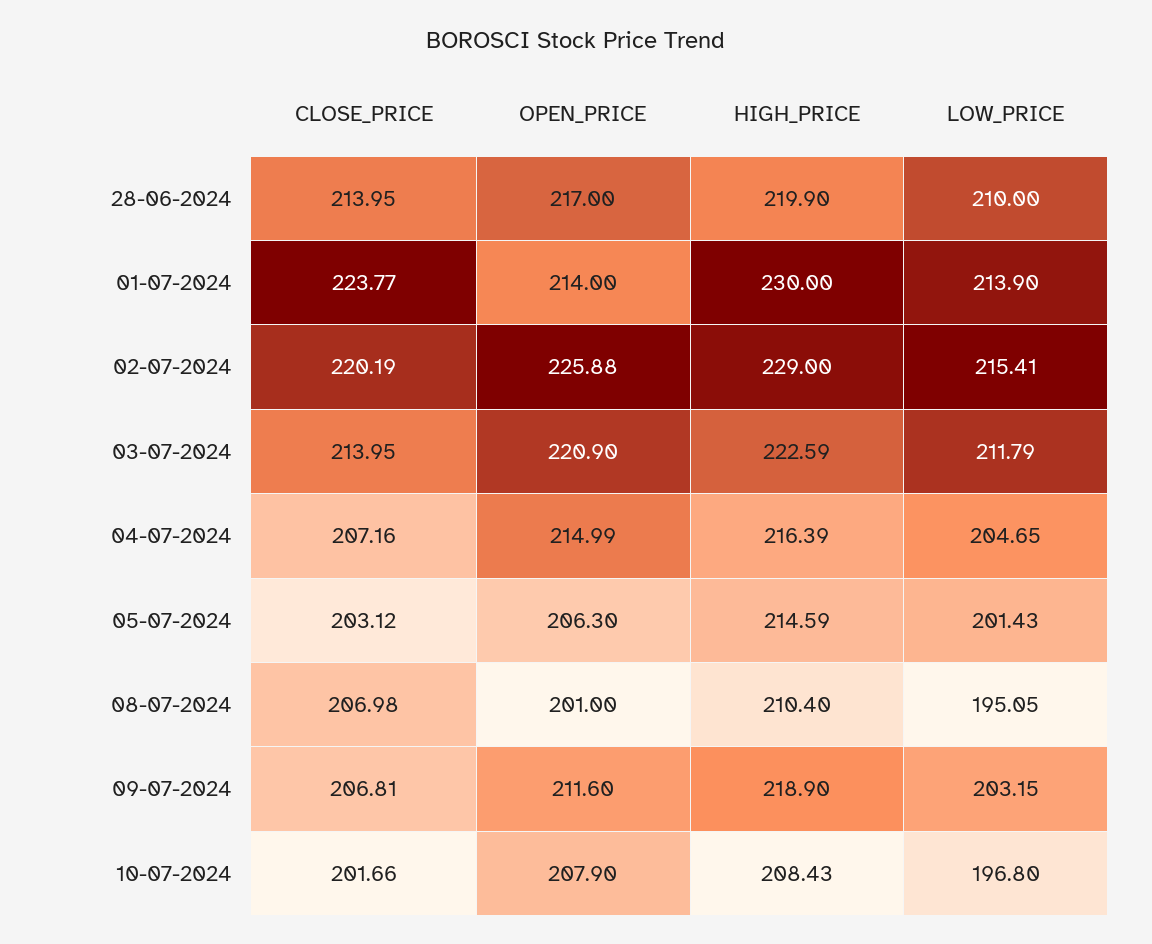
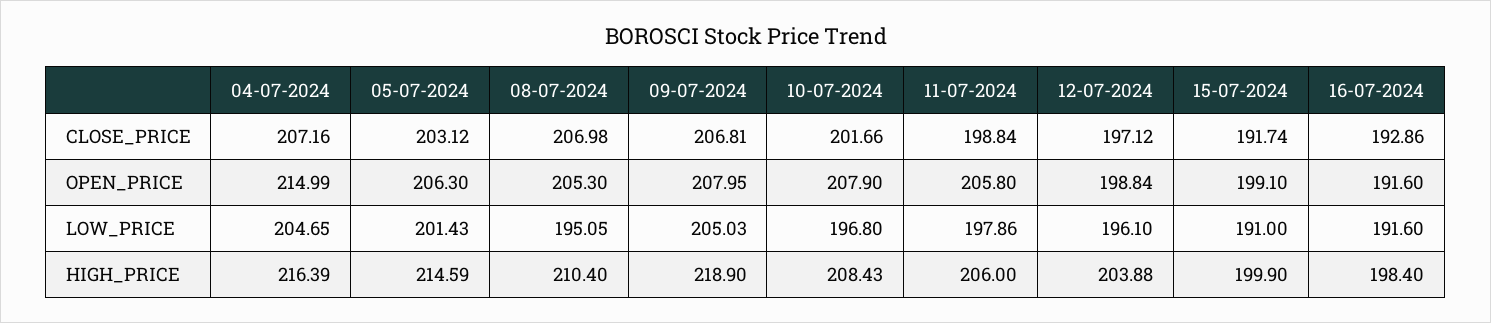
CLOSE_PRICE, 28-06-2024: 213.95 -> none
OPEN_PRICE, 28-06-2024: 217 -> none
HIGH_PRICE, 28-06-2024: 219.9 -> none
LOW_PRICE, 28-06-2024: 210 -> none
CLOSE_PRICE, 01-07-2024: 223.77 -> none
OPEN_PRICE, 01-07-2024: 214 -> none
HIGH_PRICE, 01-07-2024: 230 -> none
LOW_PRICE, 01-07-2024: 213.9 -> none
CLOSE_PRICE, 02-07-2024: 220.19 -> none
OPEN_PRICE, 02-07-2024: 225.88 -> none
HIGH_PRICE, 02-07-2024: 229 -> none
LOW_PRICE, 02-07-2024: 215.41 -> none
CLOSE_PRICE, 03-07-2024: 213.95 -> none
OPEN_PRICE, 03-07-2024: 220.9 -> none
HIGH_PRICE, 03-07-2024: 222.59 -> none
LOW_PRICE, 03-07-2024: 211.79 -> none
OPEN_PRICE, 08-07-2024: 201 -> 205.3
OPEN_PRICE, 09-07-2024: 211.6 -> 207.95
LOW_PRICE, 09-07-2024: 203.15 -> 205.03
CLOSE_PRICE, 11-07-2024: none -> 198.84
CLOSE_PRICE, 12-07-2024: none -> 197.12
CLOSE_PRICE, 15-07-2024: none -> 191.74
CLOSE_PRICE, 16-07-2024: none -> 192.86
OPEN_PRICE, 11-07-2024: none -> 205.8
OPEN_PRICE, 12-07-2024: none -> 198.84
OPEN_PRICE, 15-07-2024: none -> 199.1
OPEN_PRICE, 16-07-2024: none -> 191.6
LOW_PRICE, 11-07-2024: none -> 197.86
LOW_PRICE, 12-07-2024: none -> 196.1
LOW_PRICE, 15-07-2024: none -> 191
LOW_PRICE, 16-07-2024: none -> 191.6
HIGH_PRICE, 11-07-2024: none -> 206
HIGH_PRICE, 12-07-2024: none -> 203.88
HIGH_PRICE, 15-07-2024: none -> 199.9
HIGH_PRICE, 16-07-2024: none -> 198.4

